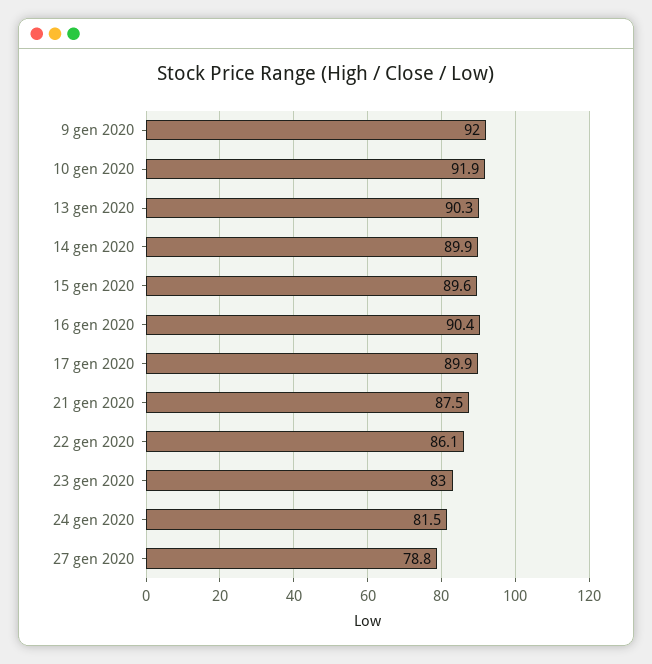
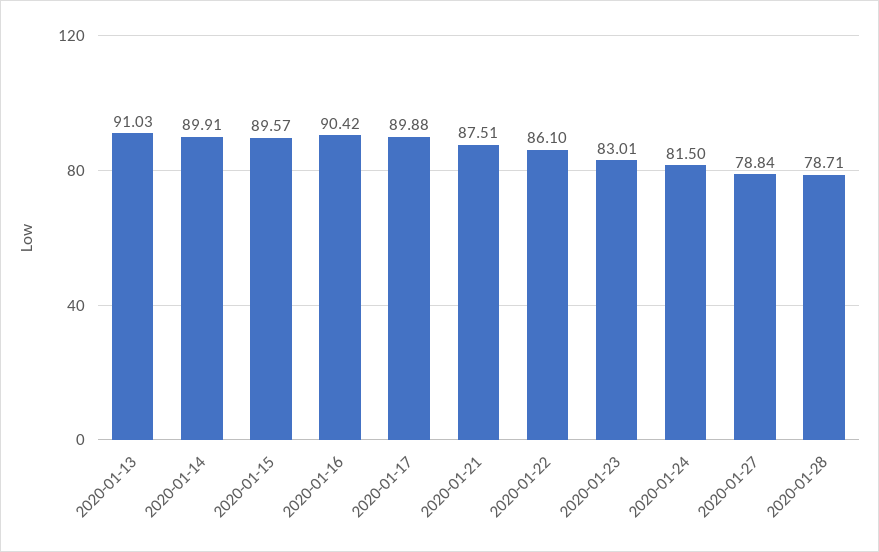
9 gen 2020: 92 -> none
10 gen 2020: 91.9 -> none
13 gen 2020: 90.3 -> 91.03
2020-01-28: none -> 78.71

